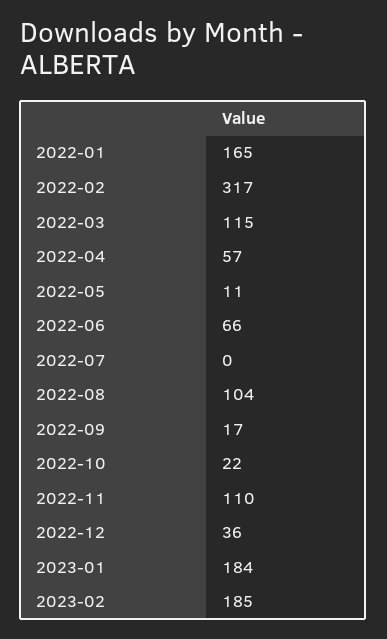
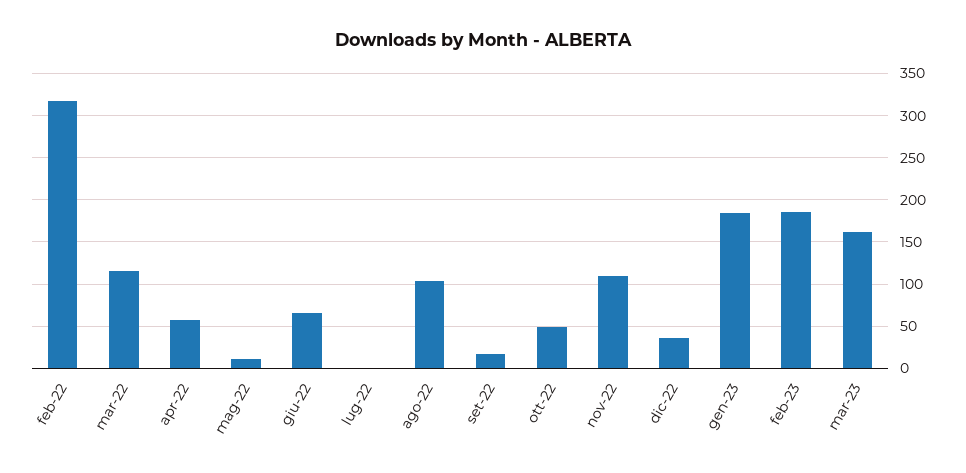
2022-01: 165 -> none
2022-10: 22 -> 50
mar-23: none -> 160

